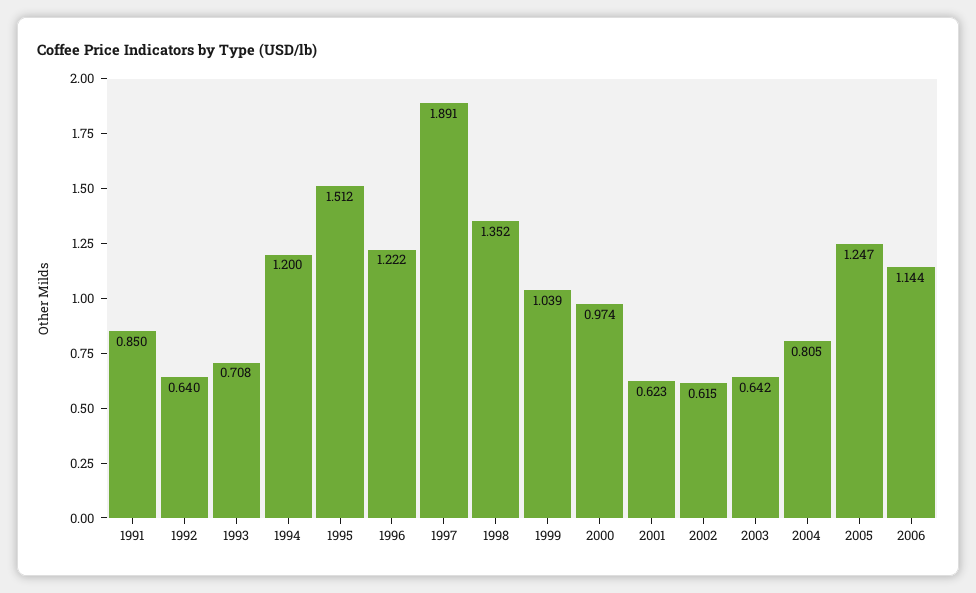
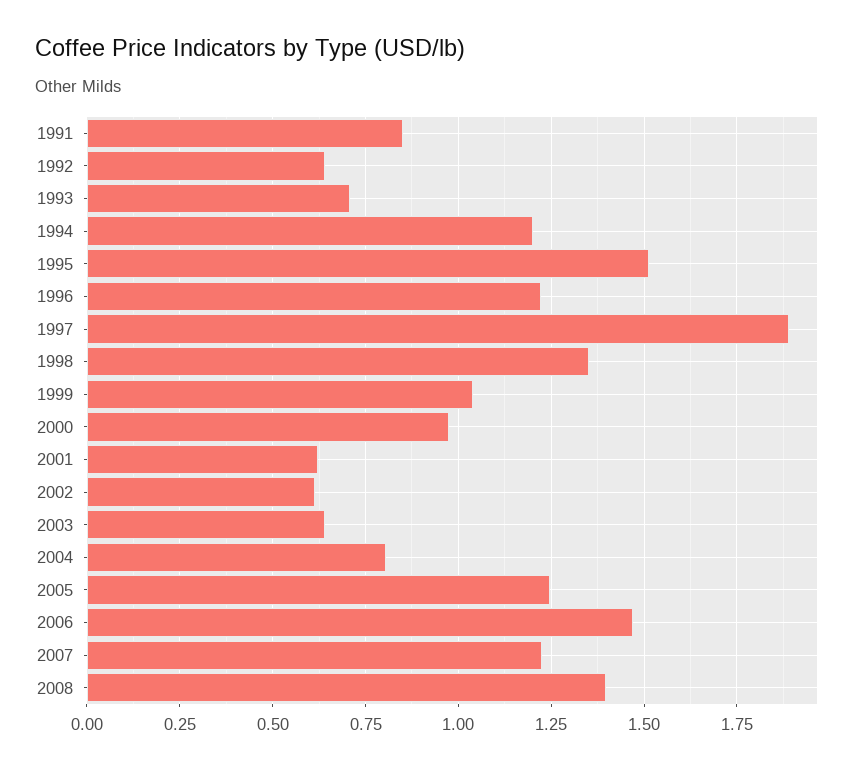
2006: 1.144 -> 1.475
2007: none -> 1.225
2008: none -> 1.4

